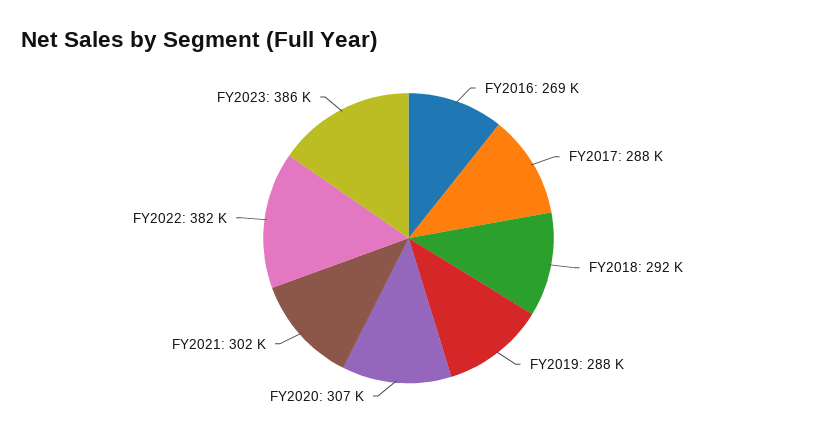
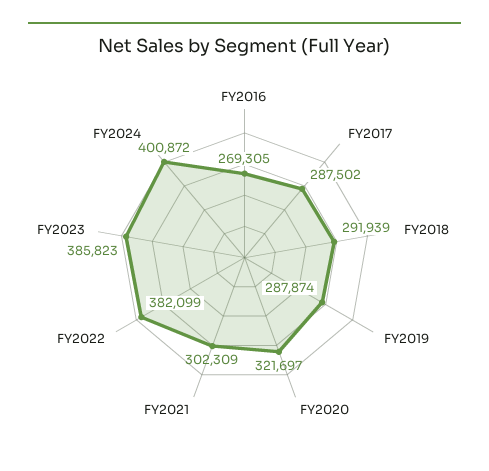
FY2020: 307000 -> 321697
FY2024: none -> 400872

